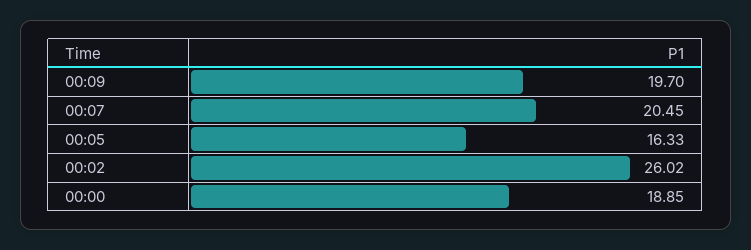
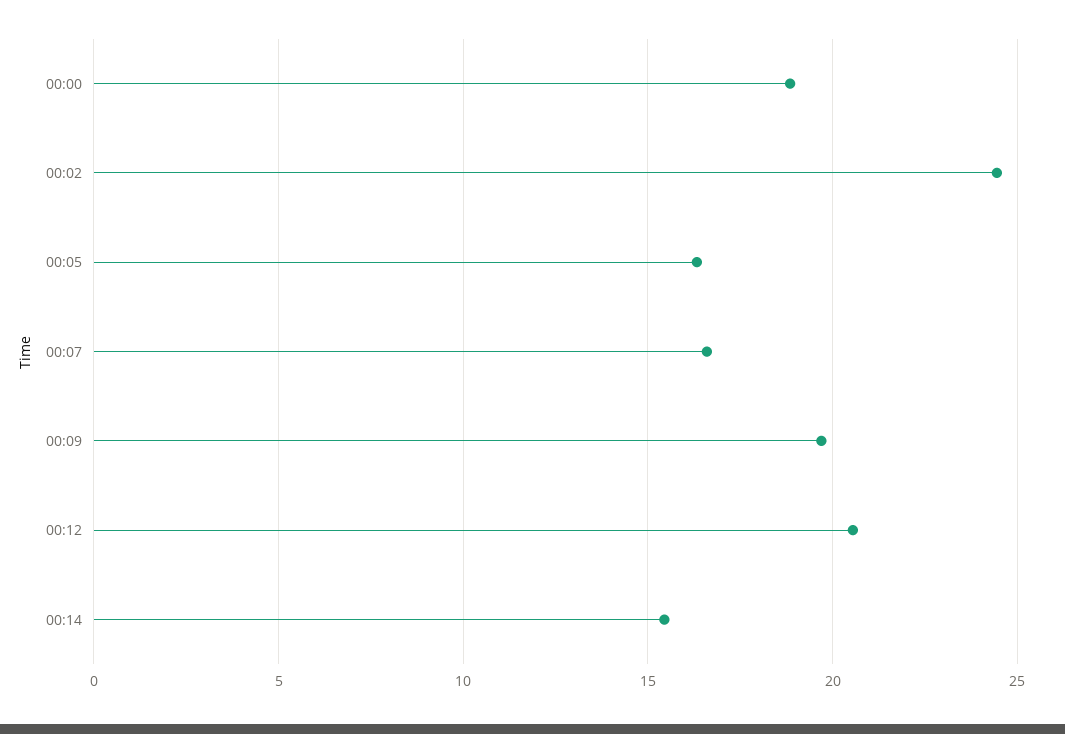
00:07: 20.45 -> 16.5
00:02: 26.02 -> 24.5
00:12: none -> 20.5
00:14: none -> 15.5

